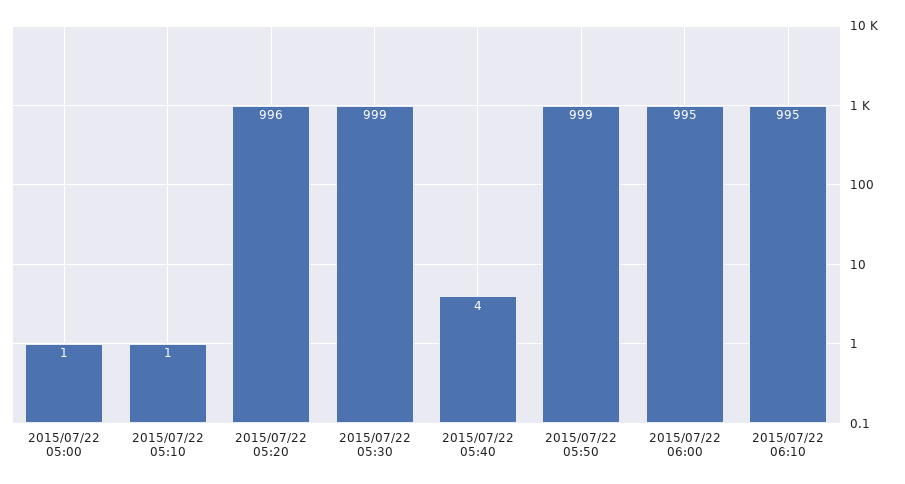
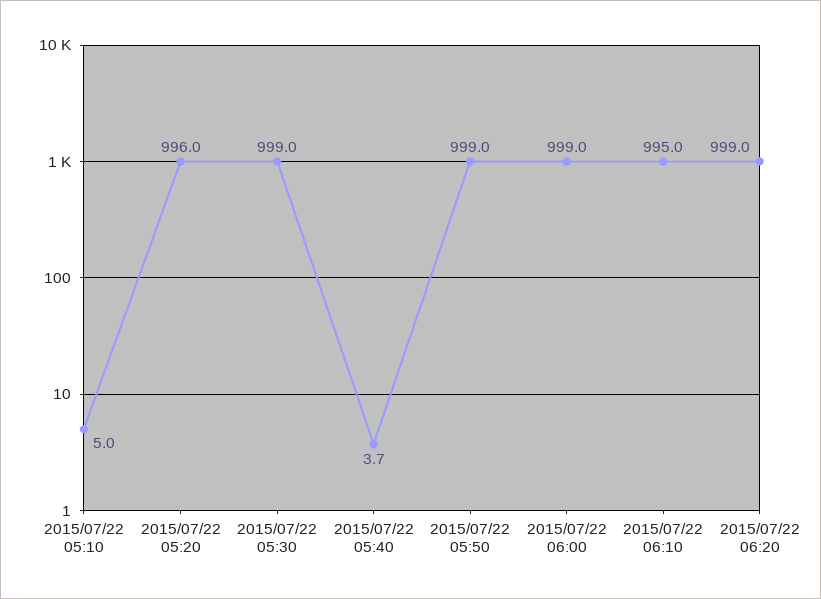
2015/07/22 05:00: 1 -> none
2015/07/22 05:10: 1 -> 5
2015/07/22 06:00: 995 -> 999
2015/07/22 06:20: none -> 999

